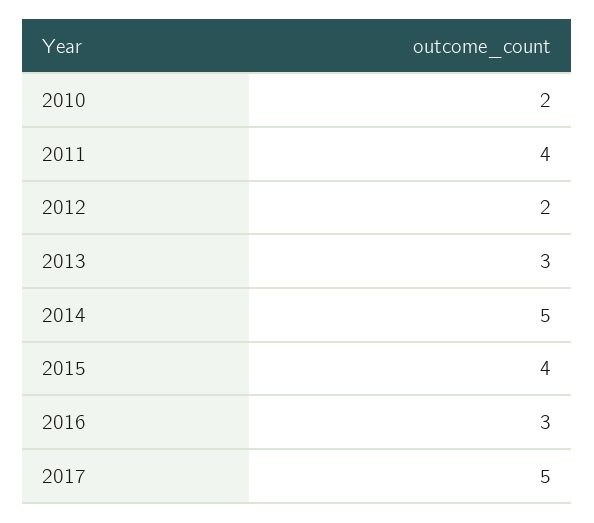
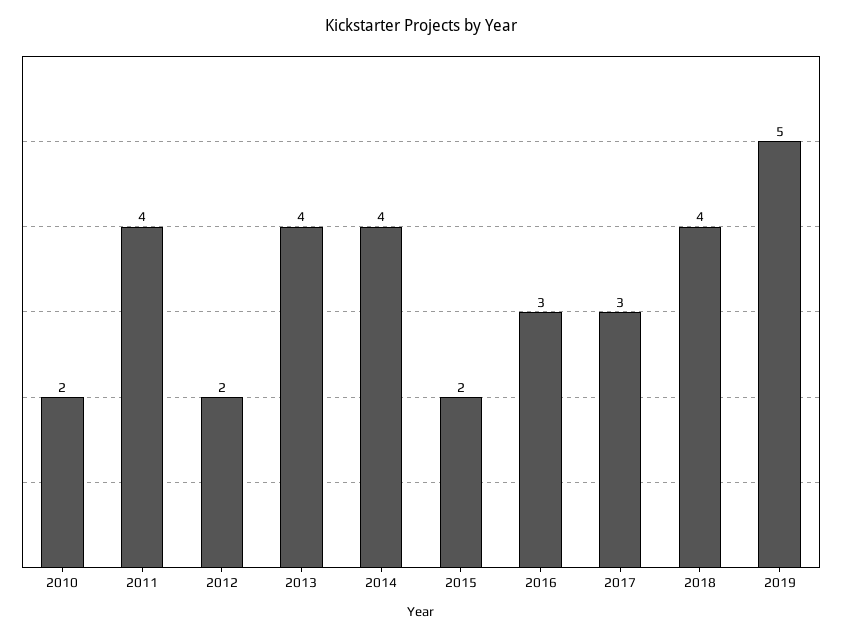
2013: 3 -> 4
2014: 5 -> 4
2015: 4 -> 2
2017: 5 -> 3
2018: none -> 4
2019: none -> 5

